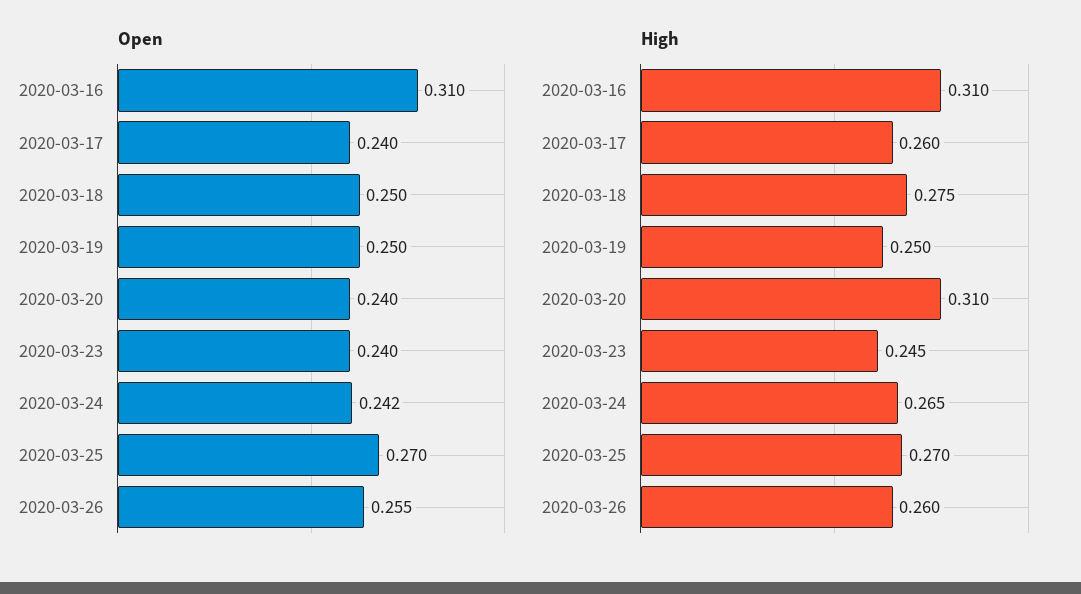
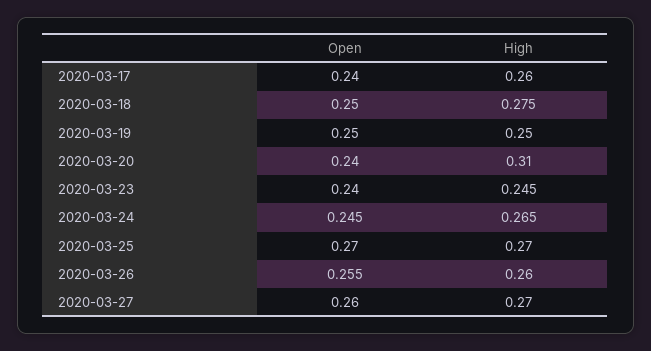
Open, 2020-03-16: 0.31 -> none
Open, 2020-03-24: 0.242 -> 0.245
High, 2020-03-16: 0.31 -> none
Open, 2020-03-27: none -> 0.26
High, 2020-03-27: none -> 0.27

